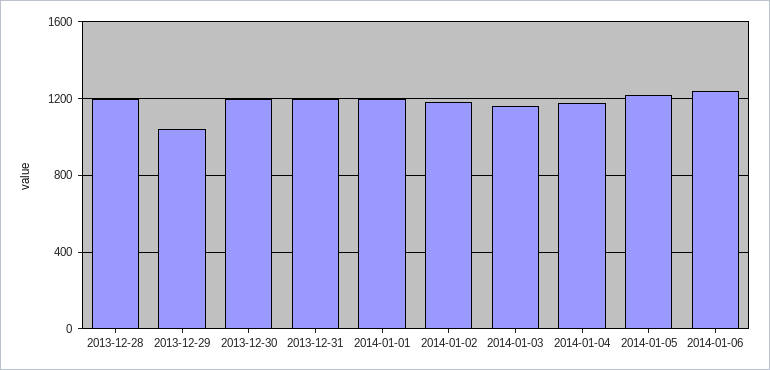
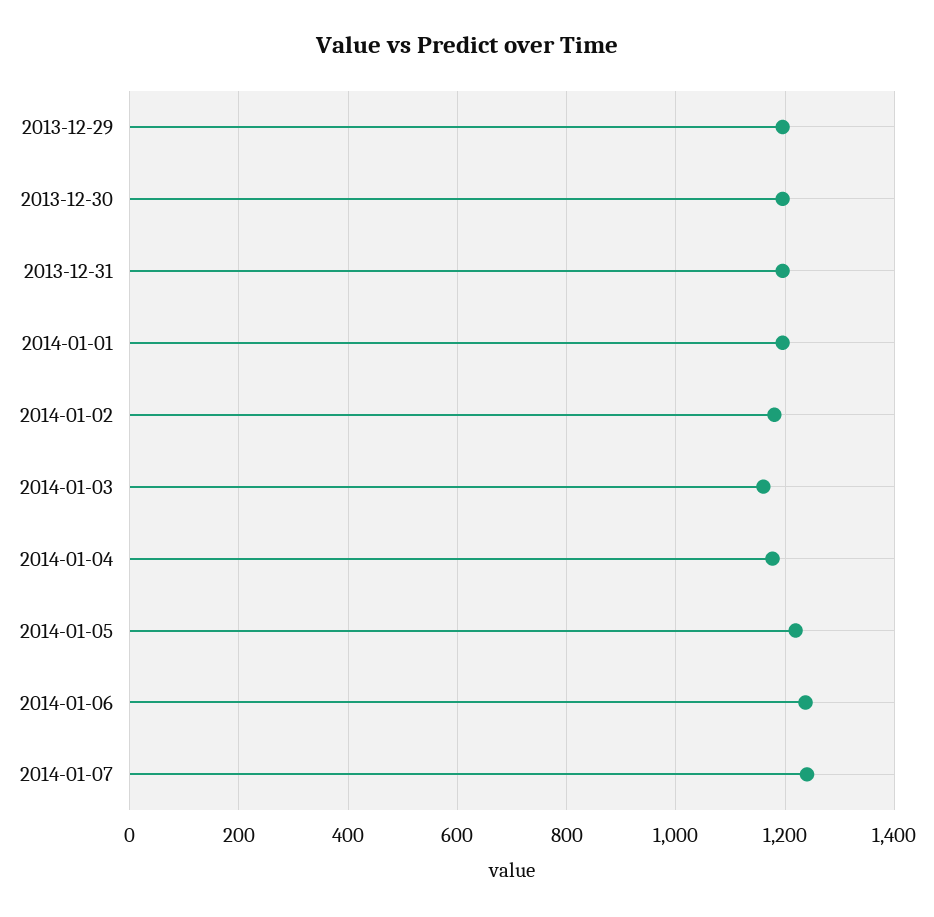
2013-12-28: 1200 -> none
2013-12-29: 1050 -> 1200
2014-01-07: none -> 1240

